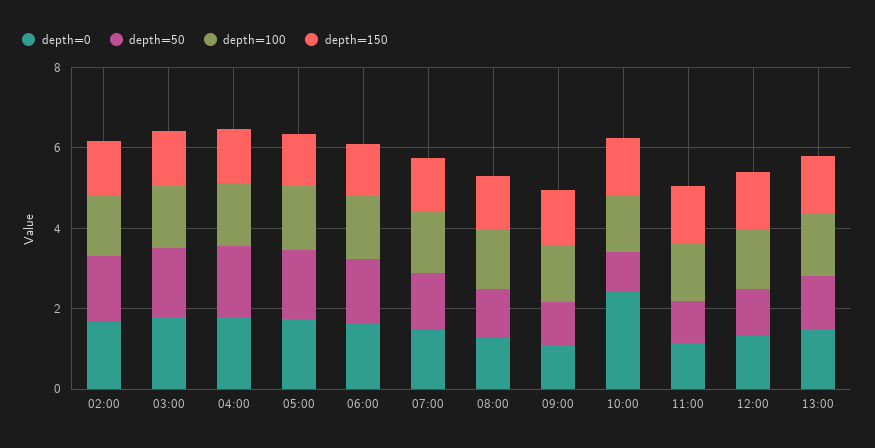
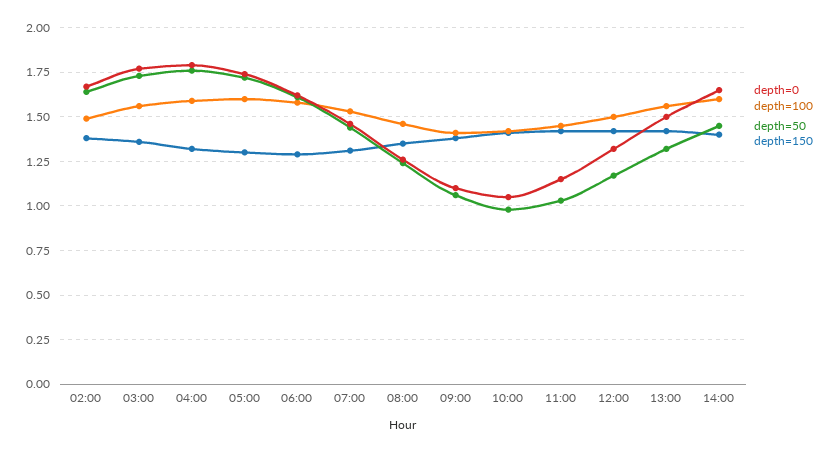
depth=0, 10:00: 2.5 -> 1.05
depth=0, 14:00: none -> 1.65
depth=100, 14:00: none -> 1.6
depth=50, 14:00: none -> 1.45
depth=150, 14:00: none -> 1.4

